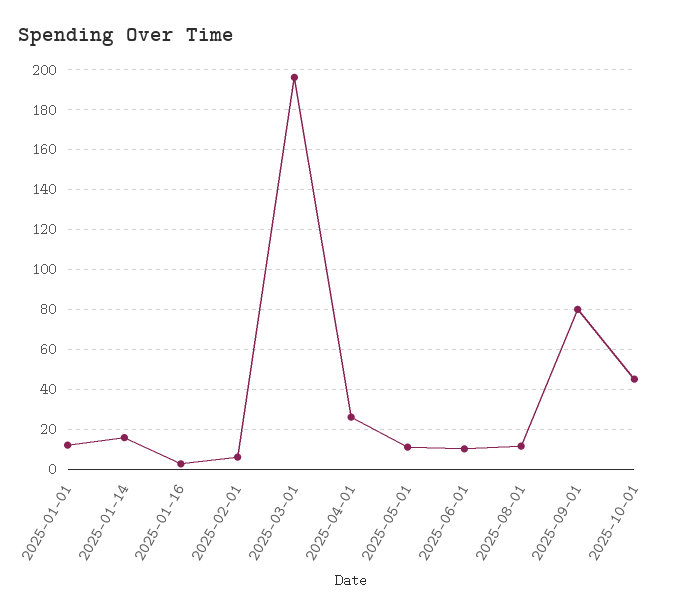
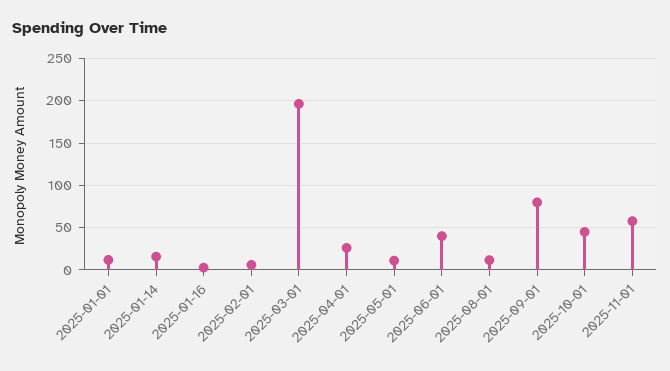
2025-06-01: 10 -> 40
2025-11-01: none -> 60

